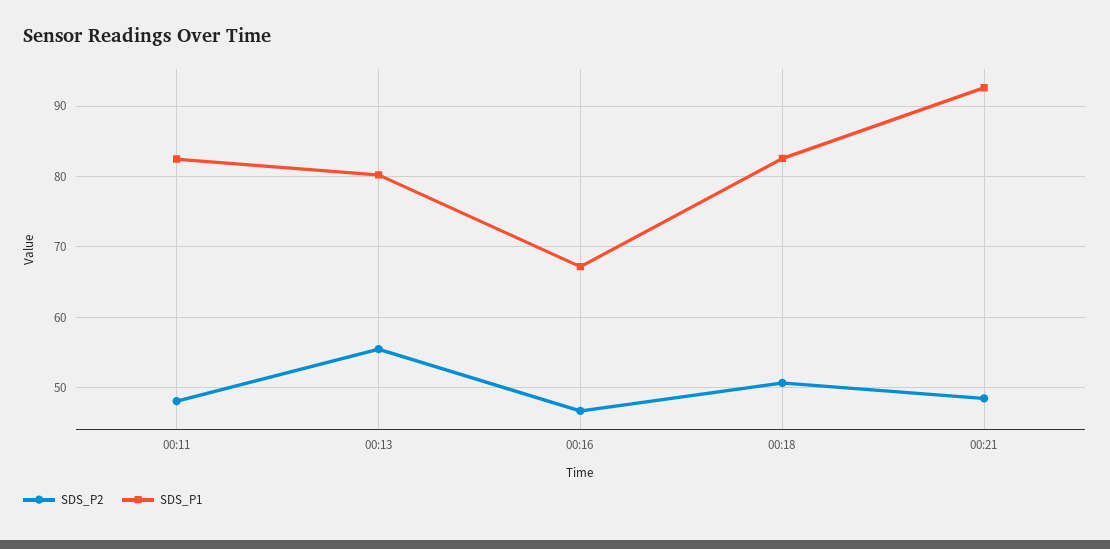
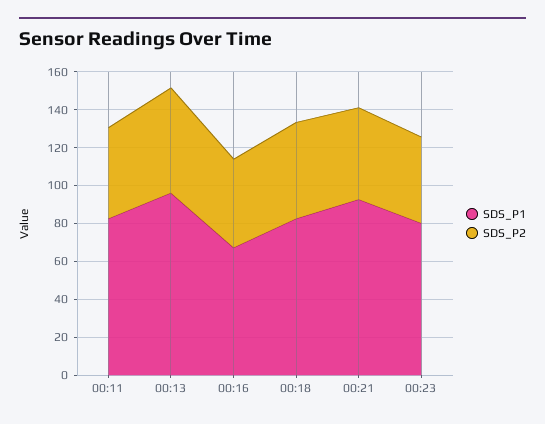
SDS_P1, 00:13: 80 -> 95
SDS_P1, 00:23: none -> 80
SDS_P2, 00:23: none -> 45

